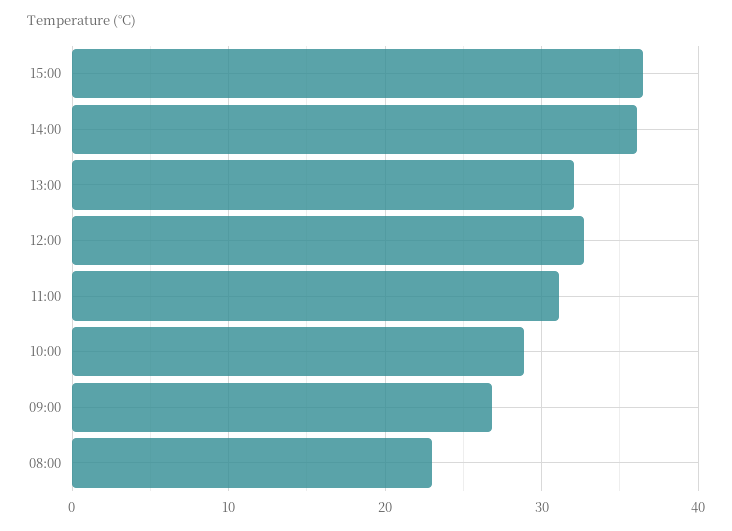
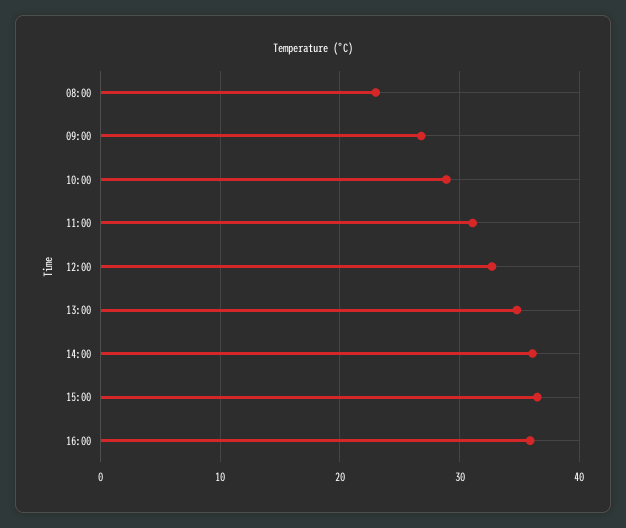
13:00: 32 -> 35
16:00: none -> 36

